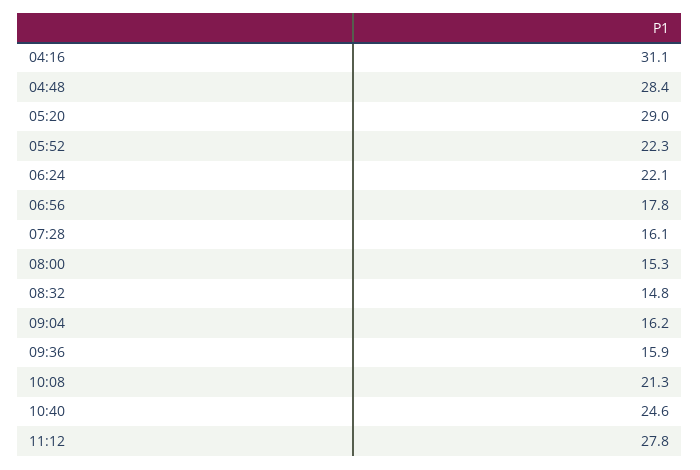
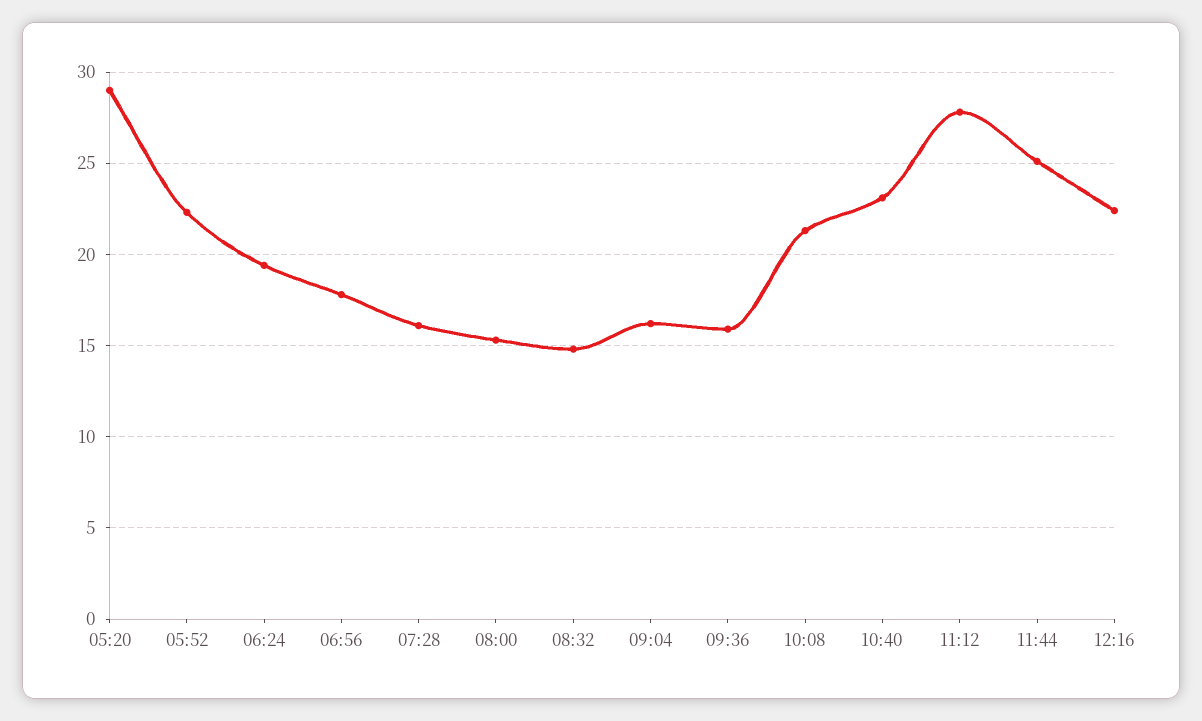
04:16: 31.1 -> none
04:48: 28.4 -> none
06:24: 22.1 -> 19.5
10:40: 24.6 -> 23
11:44: none -> 25
12:16: none -> 22.5

